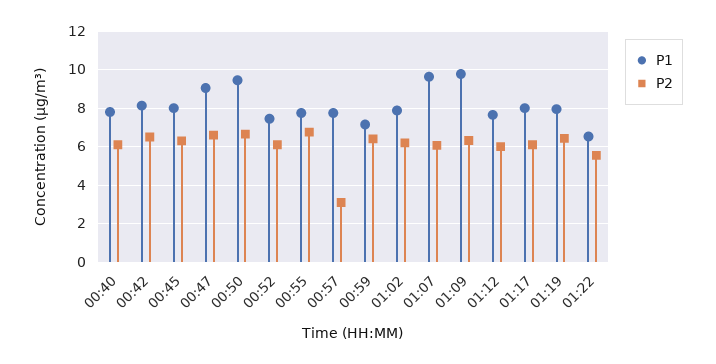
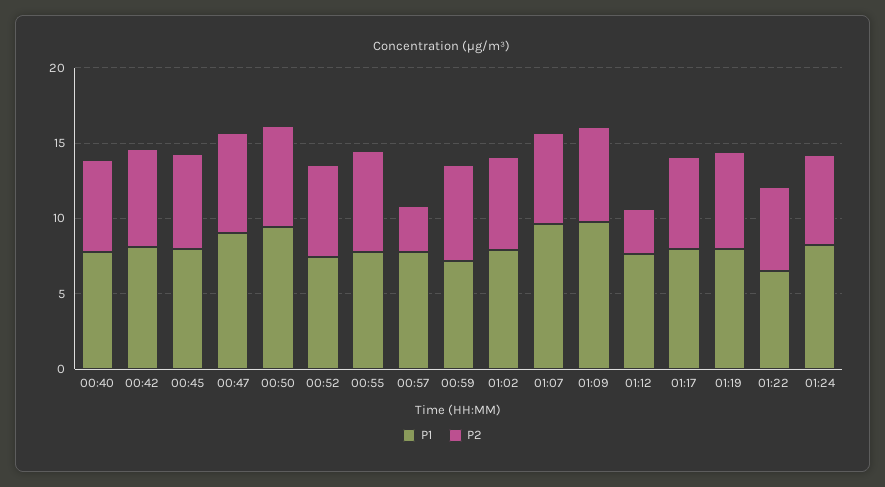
P2, 01:12: 6 -> 3
P1, 01:24: none -> 8
P2, 01:24: none -> 6

